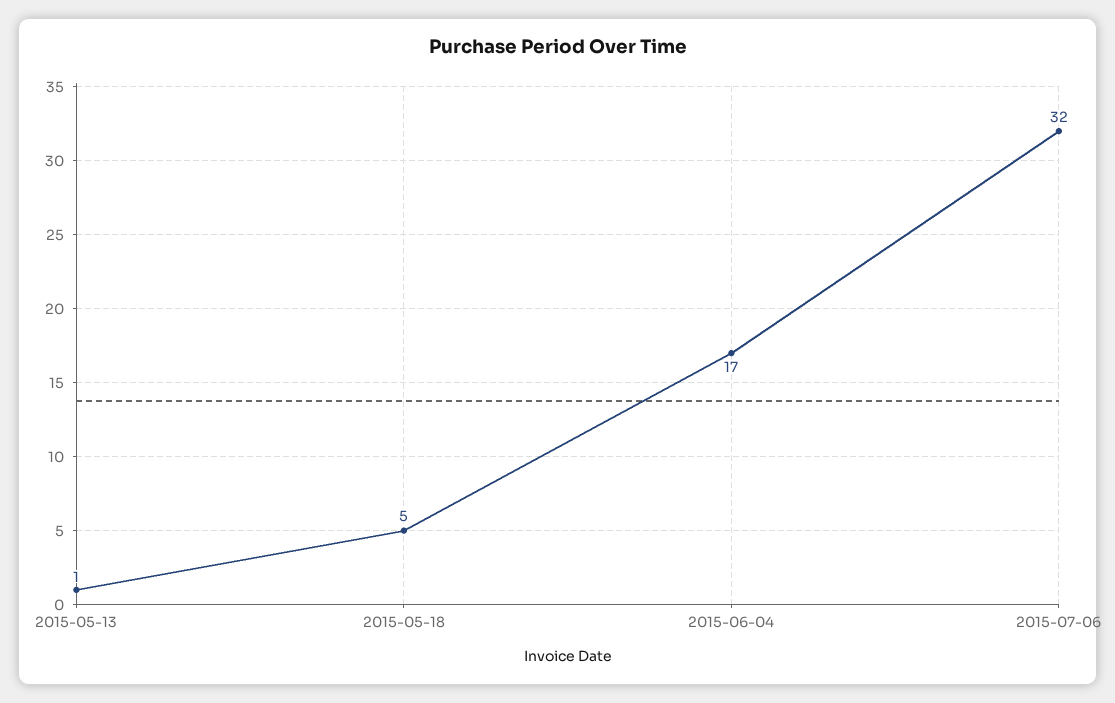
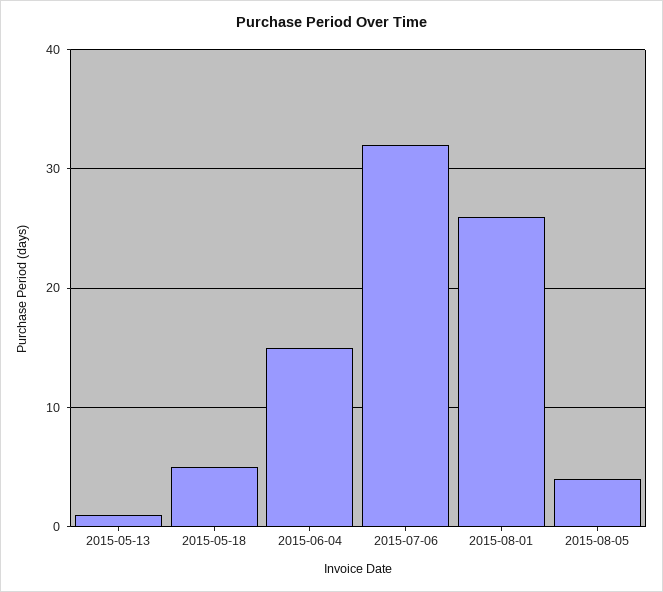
2015-06-04: 17 -> 15
2015-08-01: none -> 26
2015-08-05: none -> 4

